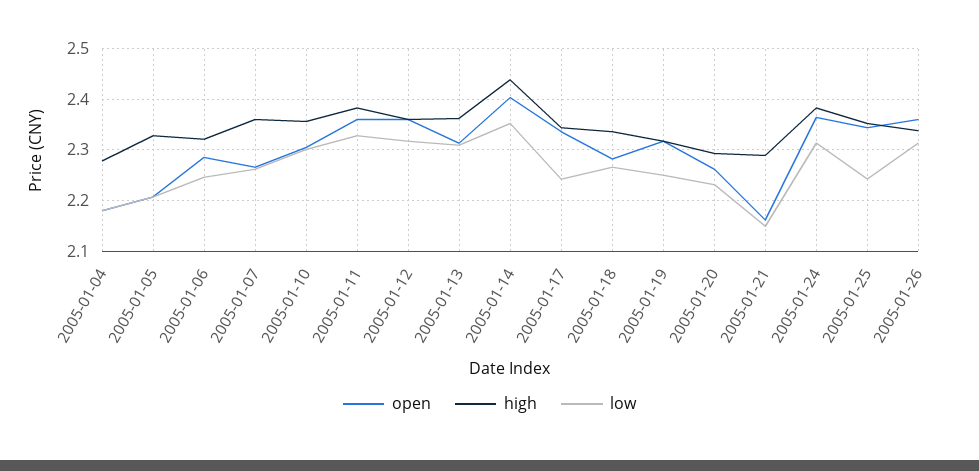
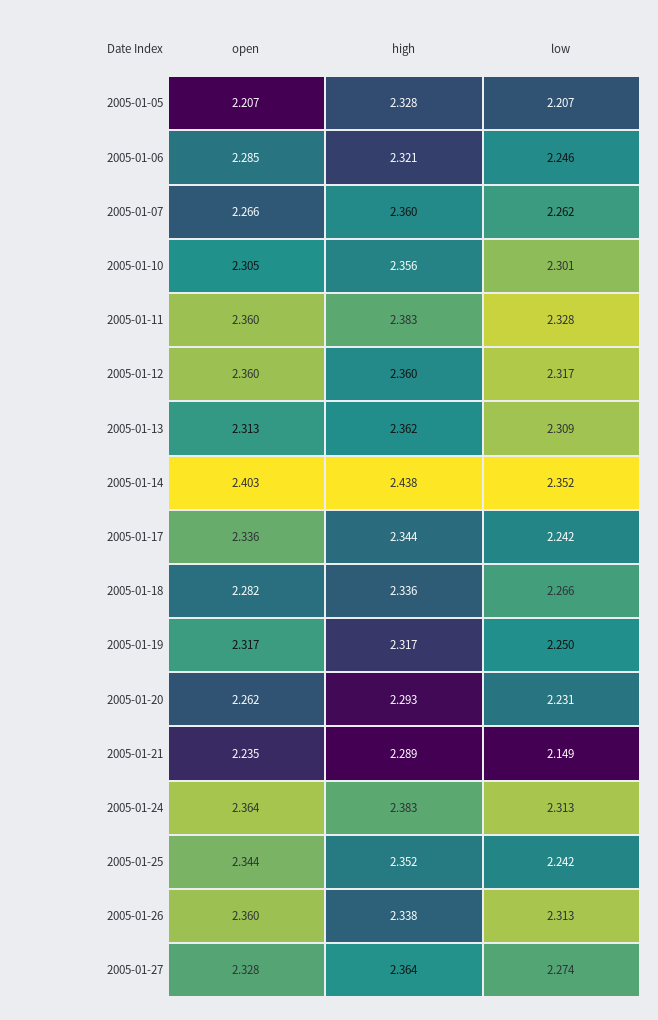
open, 2005-01-04: 2.18 -> none
high, 2005-01-04: 2.28 -> none
low, 2005-01-04: 2.18 -> none
open, 2005-01-21: 2.16 -> 2.235
open, 2005-01-27: none -> 2.328
high, 2005-01-27: none -> 2.364
low, 2005-01-27: none -> 2.274

